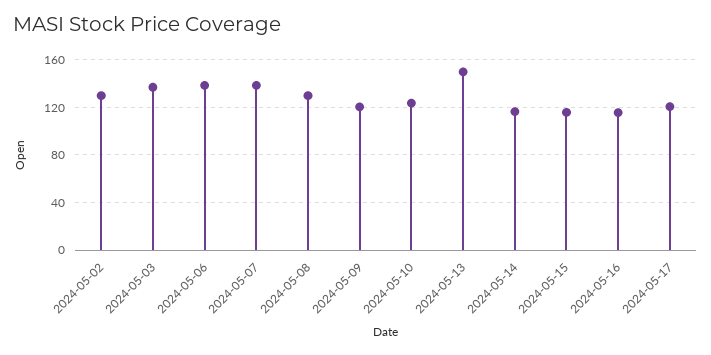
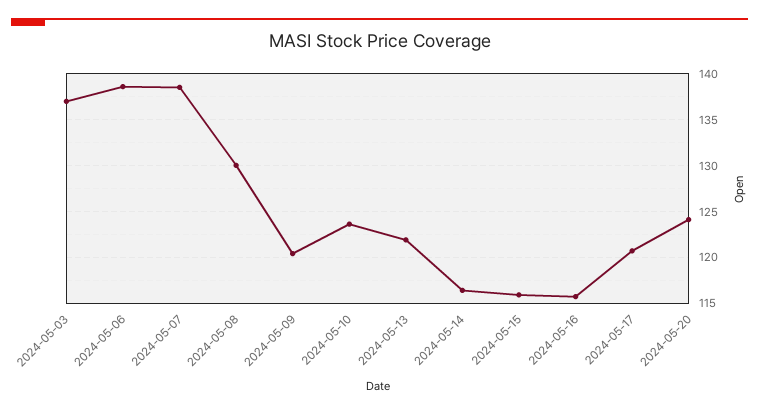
2024-05-02: 130 -> none
2024-05-13: 150 -> 122
2024-05-20: none -> 124

